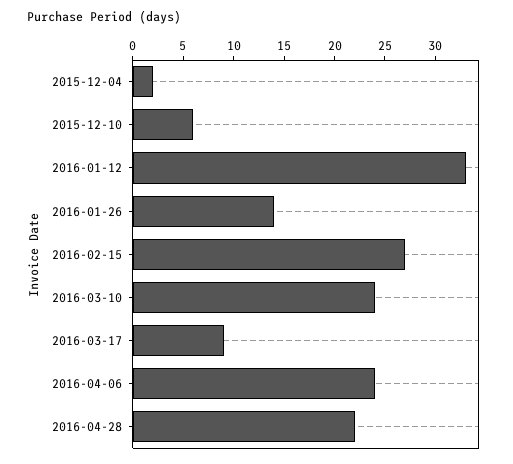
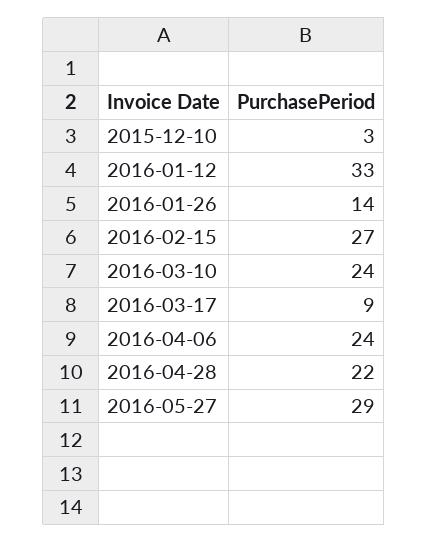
2015-12-04: 2 -> none
2015-12-10: 6 -> 3
2016-05-27: none -> 29

